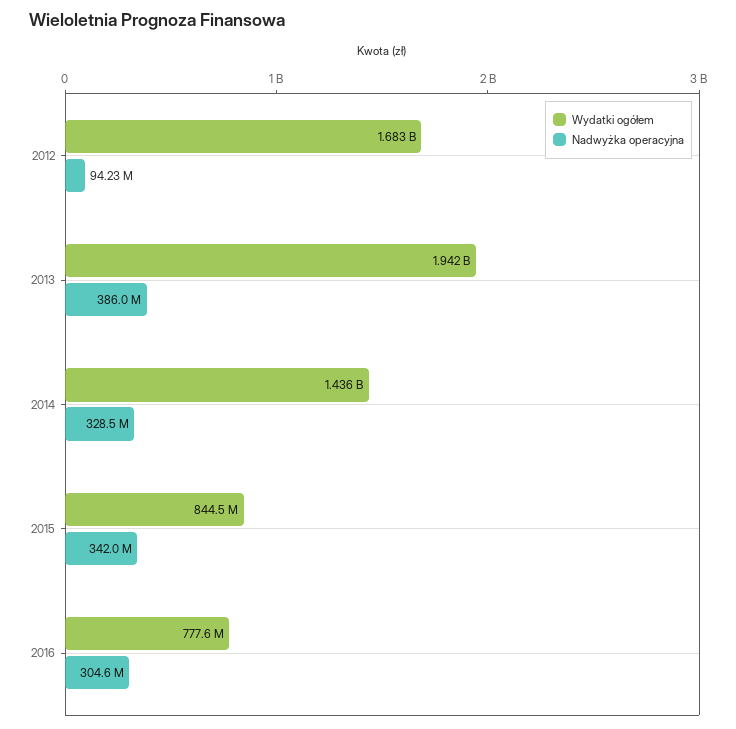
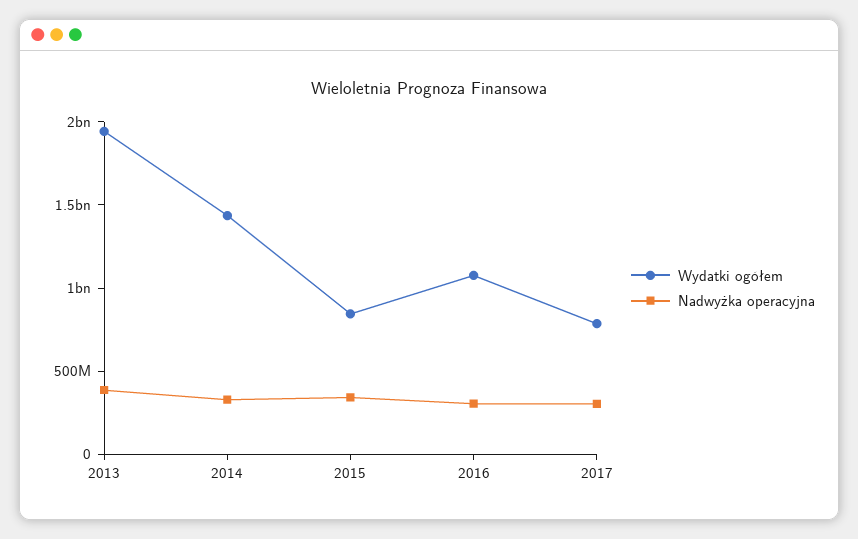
Wydatki ogółem, 2012: 1683000000 -> none
Nadwyżka operacyjna, 2012: 94230000 -> none
Wydatki ogółem, 2016: 777600000 -> 1100000000
Wydatki ogółem, 2017: none -> 800000000
Nadwyżka operacyjna, 2017: none -> 300000000

